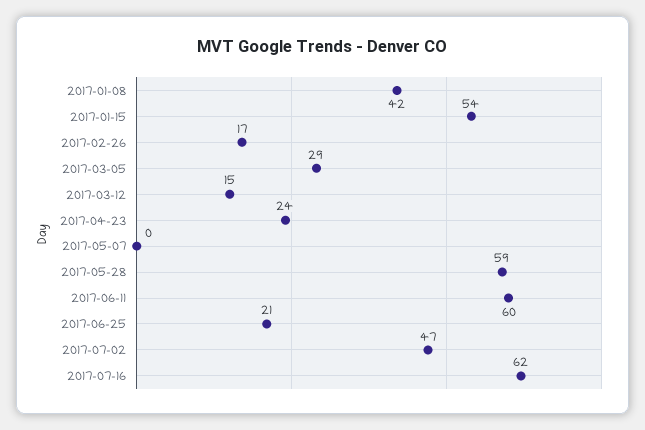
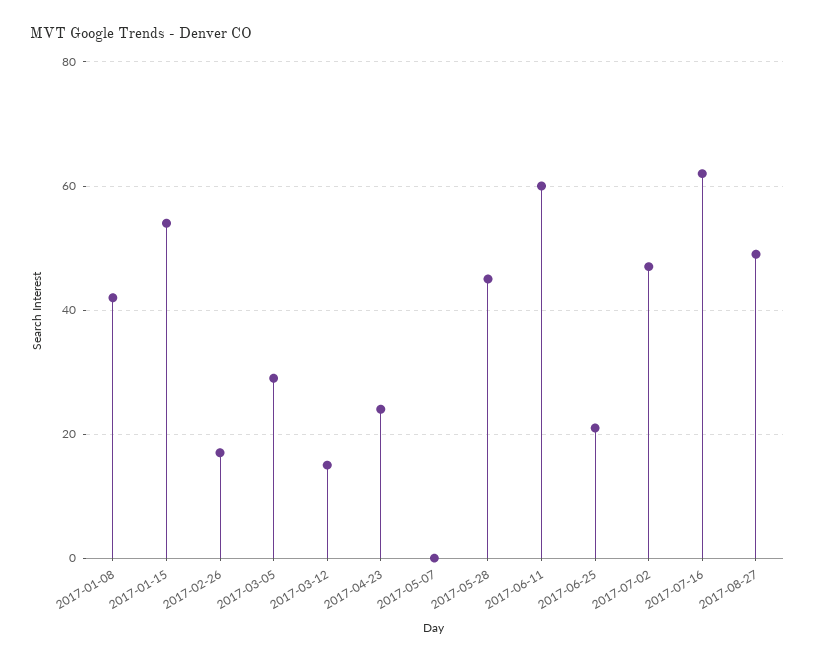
2017-05-28: 59 -> 45
2017-08-27: none -> 50

